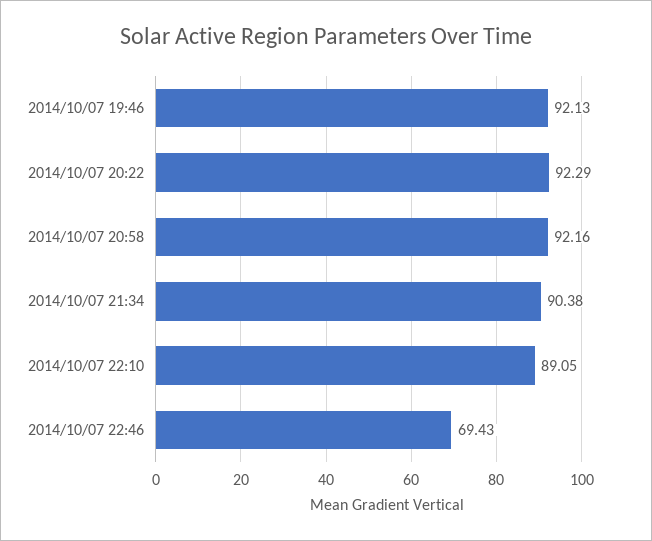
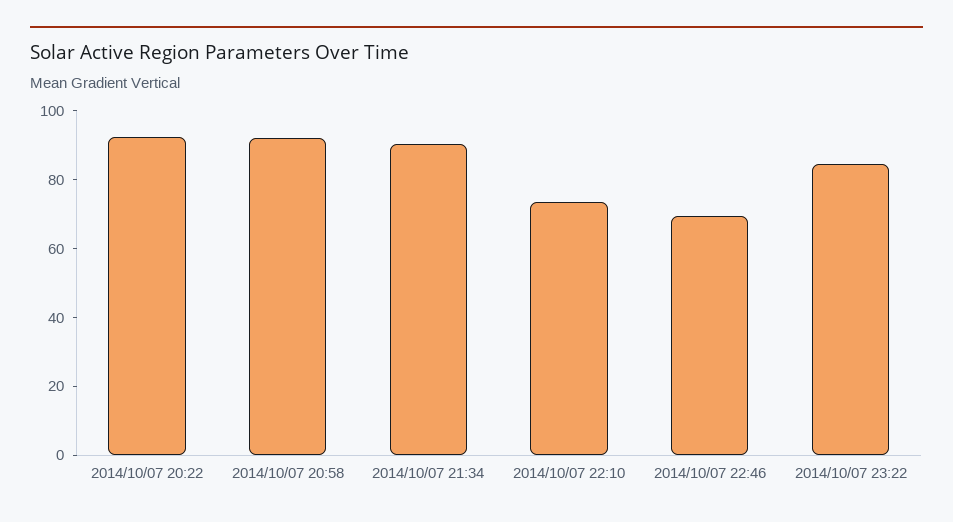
2014/10/07 19:46: 92.13 -> none
2014/10/07 22:10: 89.05 -> 75
2014/10/07 23:22: none -> 85

